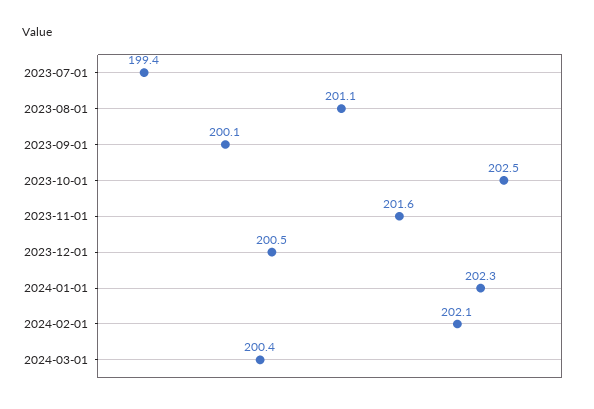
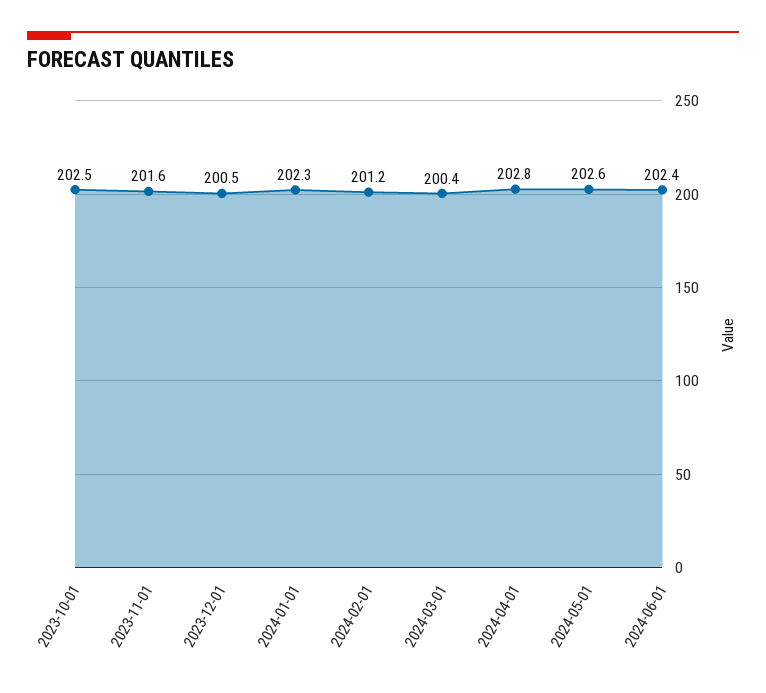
2023-07-01: 199.4 -> none
2023-08-01: 201.1 -> none
2023-09-01: 200.1 -> none
2024-02-01: 202.1 -> 201.2
2024-04-01: none -> 202.8
2024-05-01: none -> 202.6
2024-06-01: none -> 202.4

